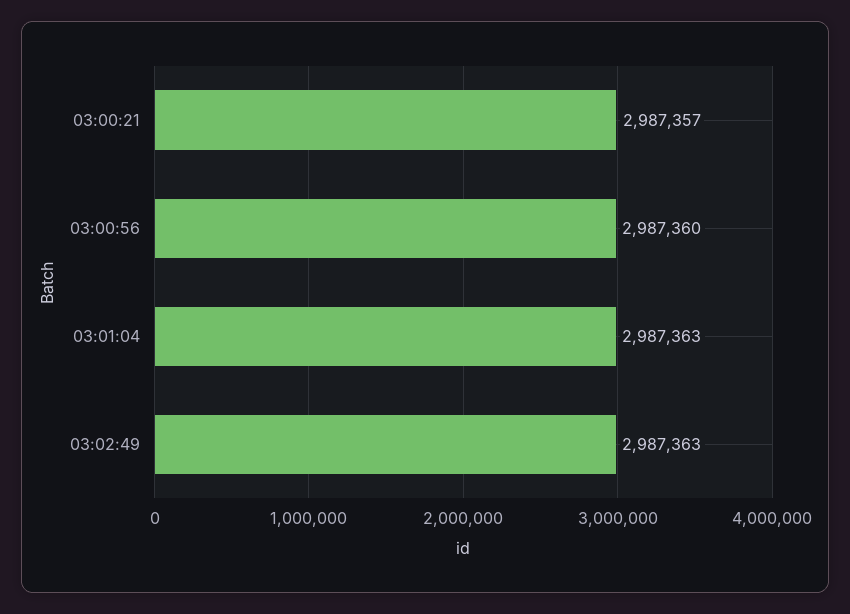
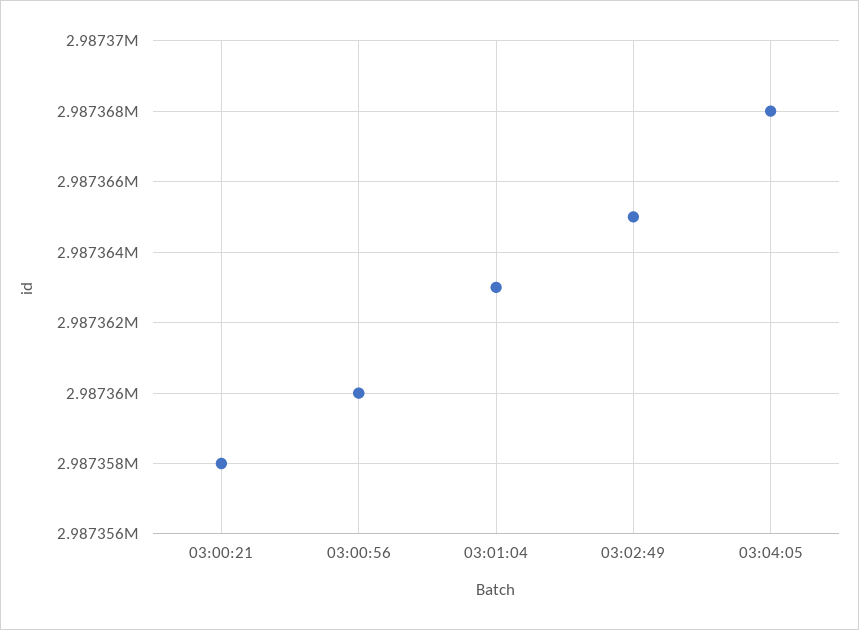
03:00:21: 2987357 -> 2987358
03:02:49: 2987363 -> 2987365
03:04:05: none -> 2987368

